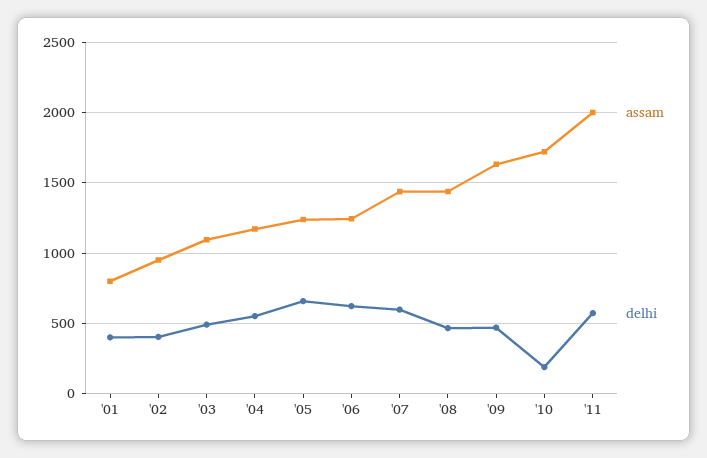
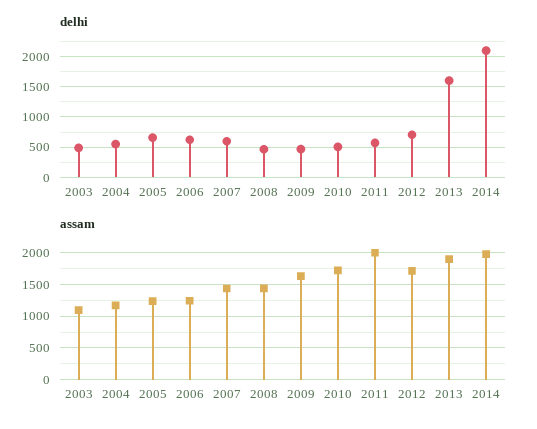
assam, '01: 800 -> none
delhi, '01: 400 -> none
assam, '02: 950 -> none
delhi, '02: 400 -> none
delhi, '10: 200 -> 500
delhi, 2012: none -> 700
delhi, 2013: none -> 1600
delhi, 2014: none -> 2100
assam, 2012: none -> 1700
assam, 2013: none -> 1900
assam, 2014: none -> 2000

